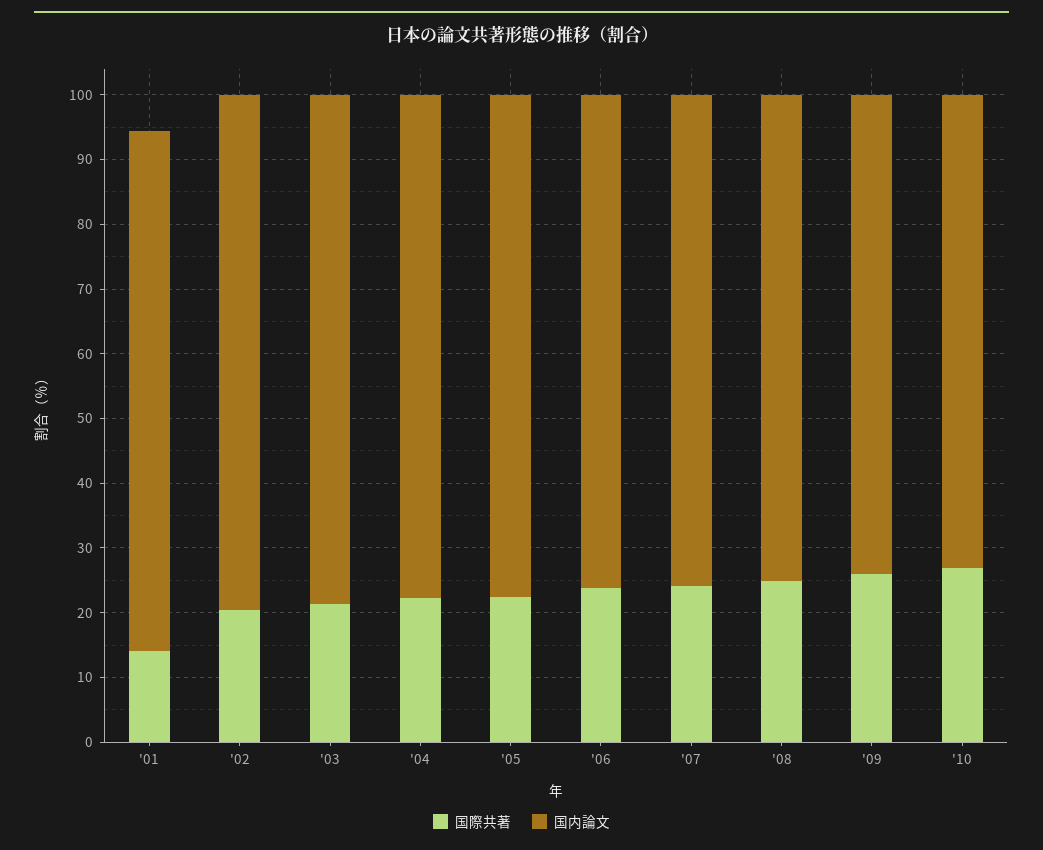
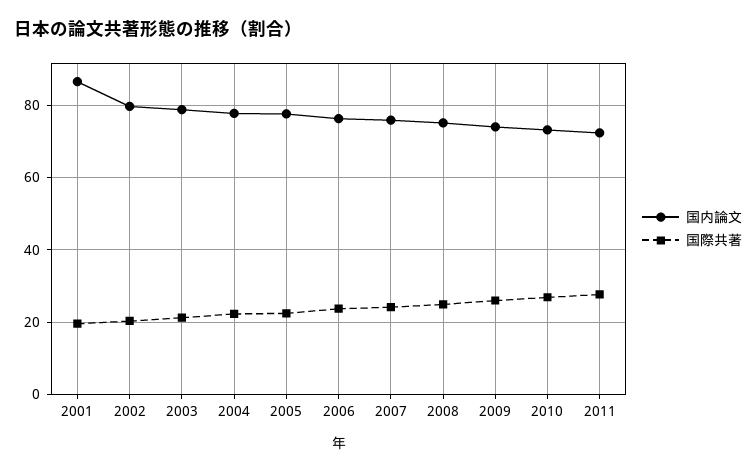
国際共著, '01: 14 -> 20
国内論文, '01: 80 -> 86
国内論文, 2011: none -> 72
国際共著, 2011: none -> 28

